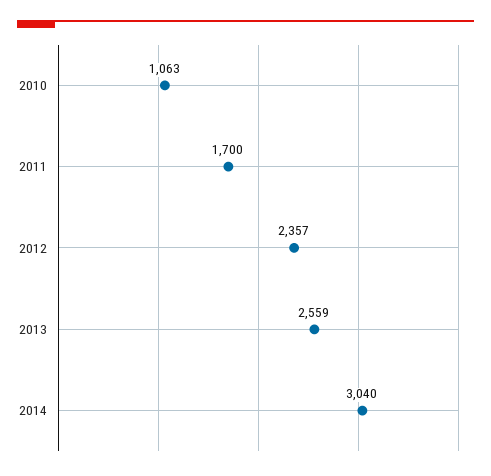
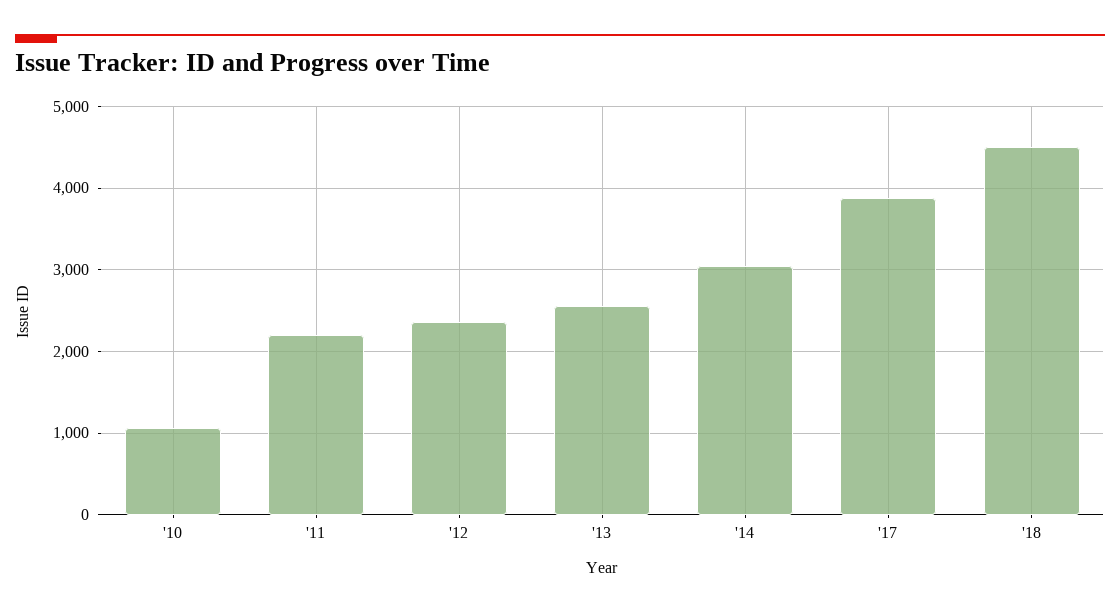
2011: 1700 -> 2200
'17: none -> 3900
'18: none -> 4500

